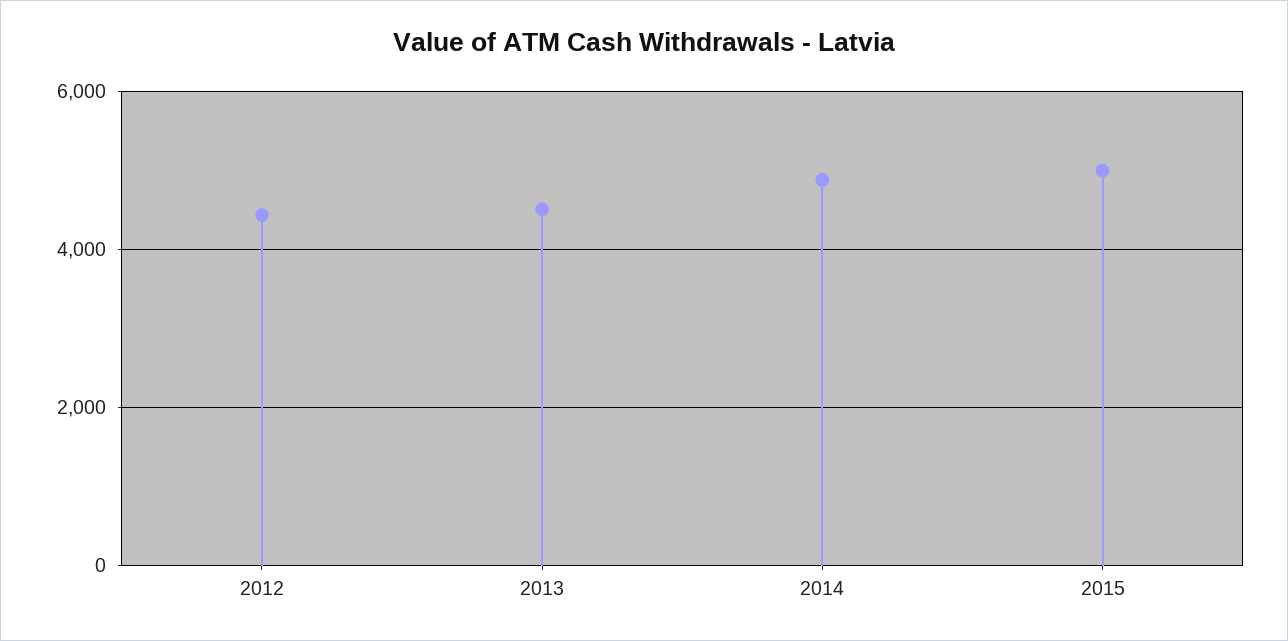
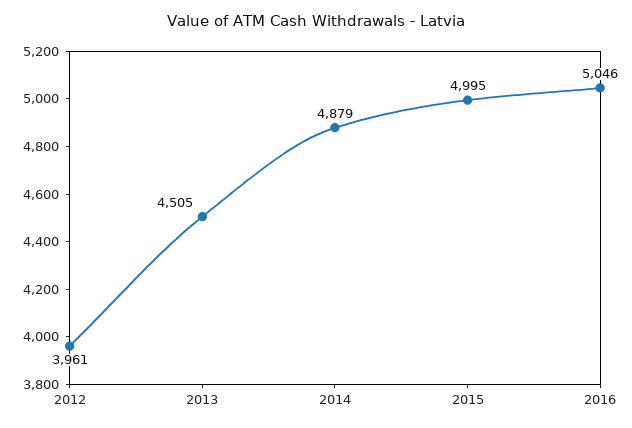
2012: 4400 -> 3961
2016: none -> 5046

